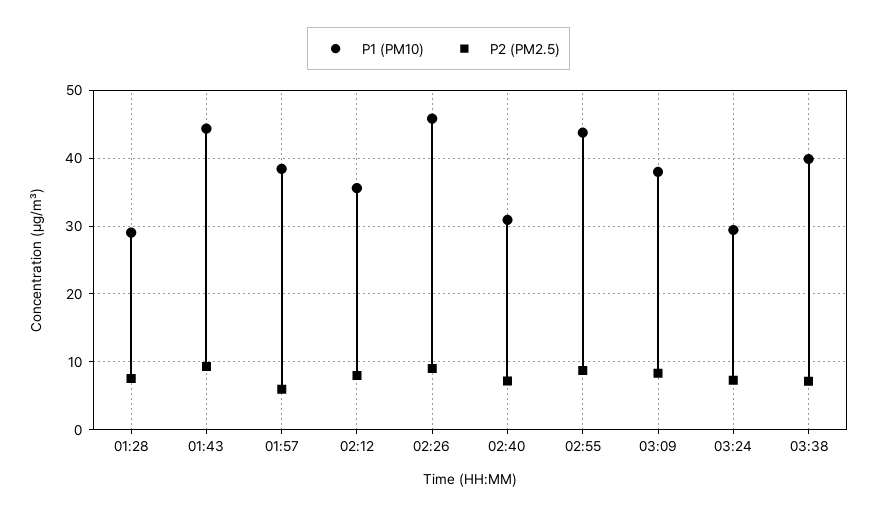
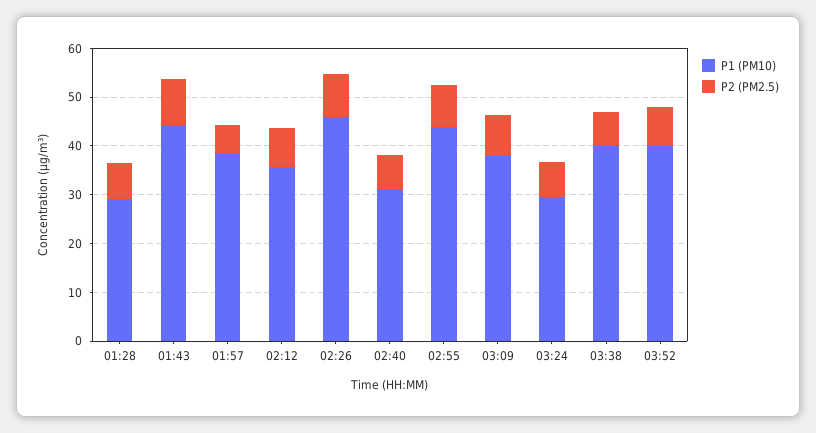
P1 (PM10), 03:52: none -> 40
P2 (PM2.5), 03:52: none -> 8

